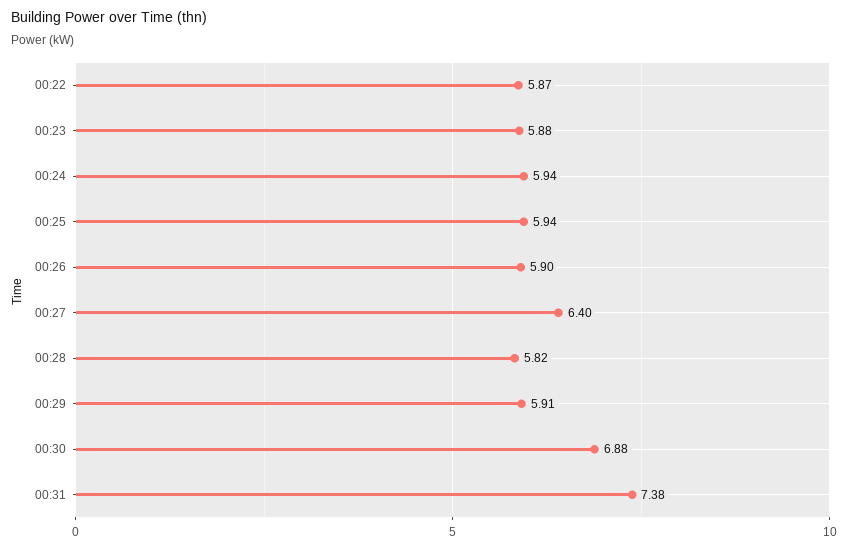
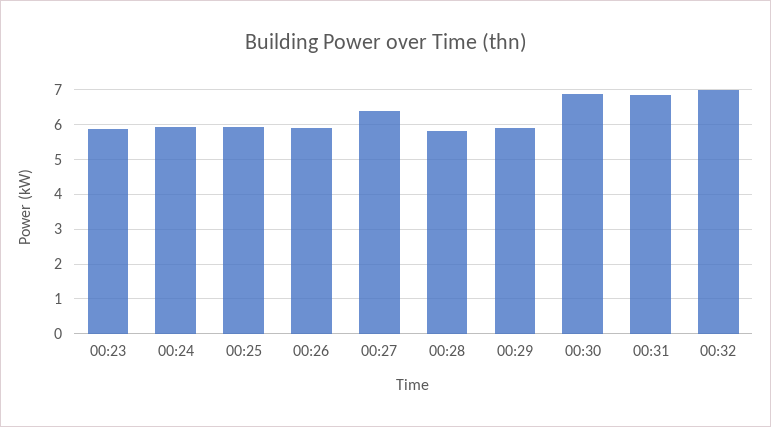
00:22: 5.87 -> none
00:31: 7.38 -> 6.8
00:32: none -> 7

